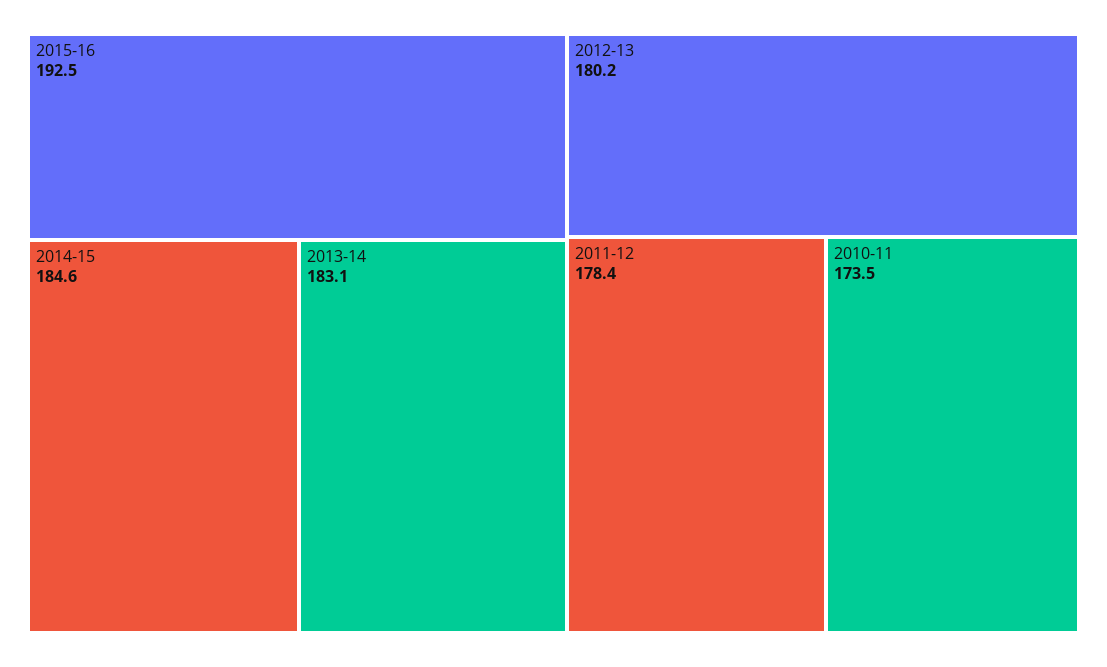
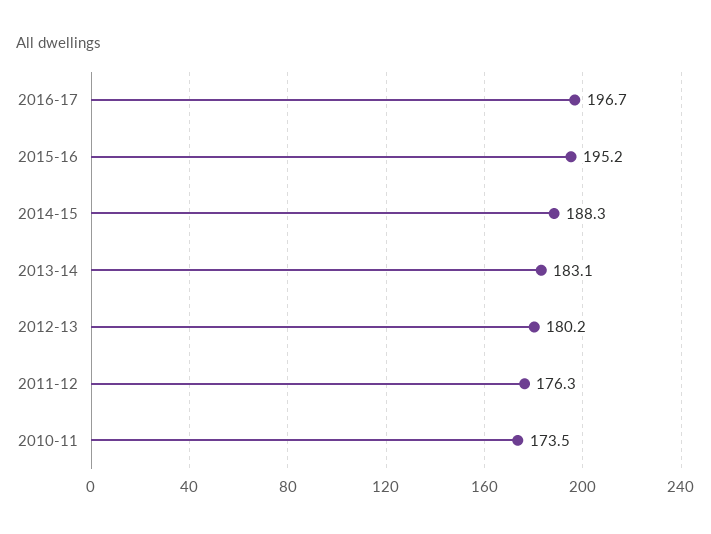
2015-16: 192.5 -> 195.2
2014-15: 184.6 -> 188.3
2011-12: 178.4 -> 176.3
2016-17: none -> 196.7

